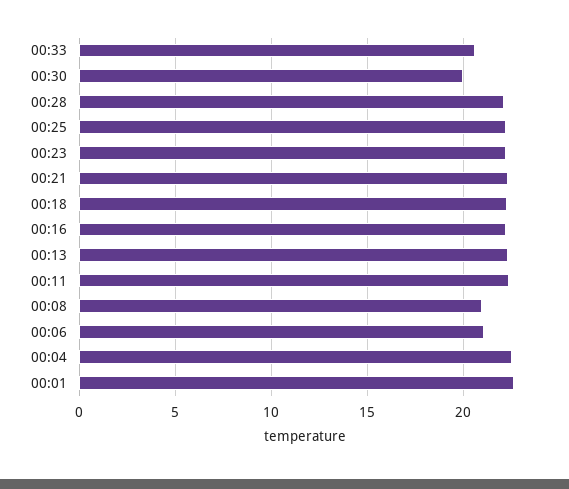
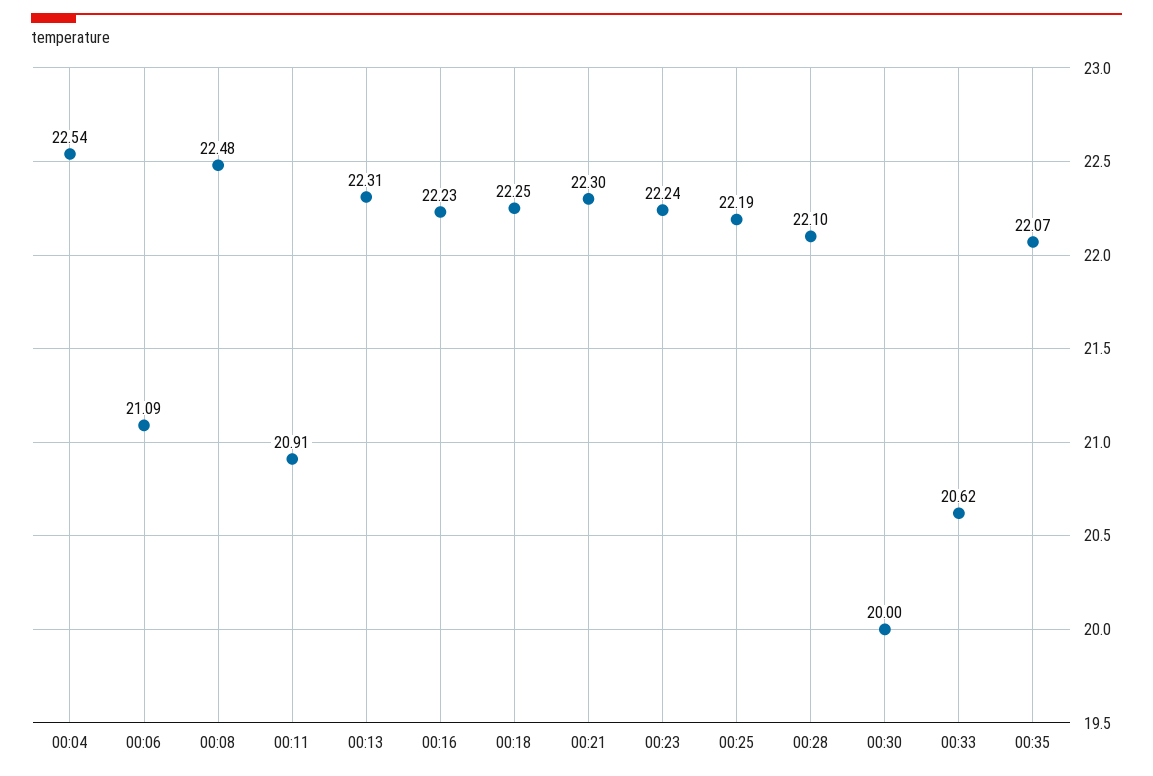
00:11: 22.5 -> 20.91
00:08: 21 -> 22.48
00:01: 22.5 -> none
00:35: none -> 22.07

